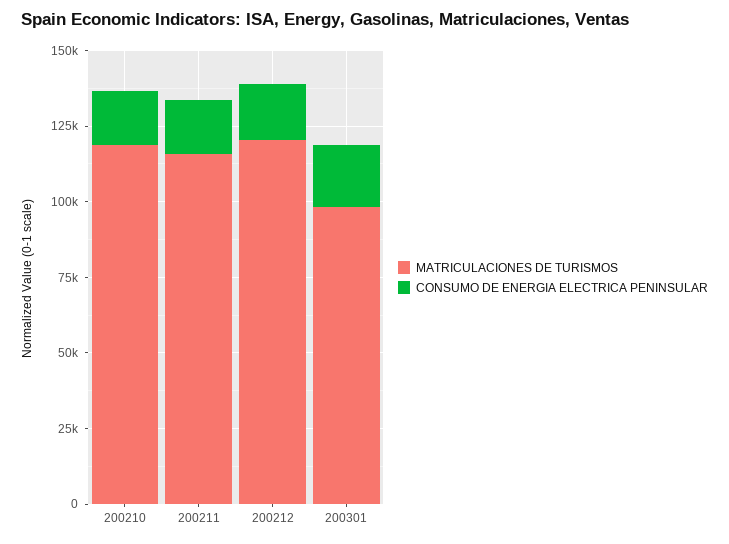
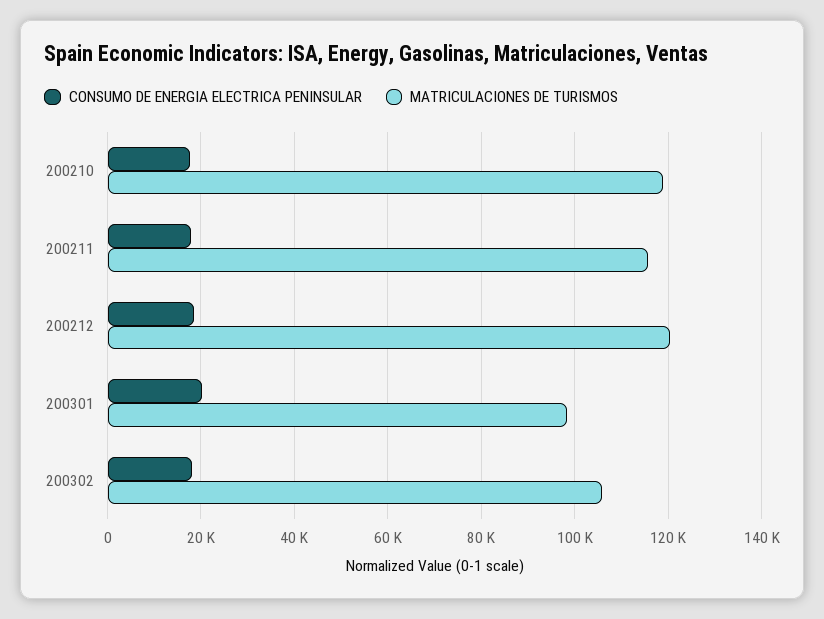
CONSUMO DE ENERGIA ELECTRICA PENINSULAR, 200302: none -> 18000
MATRICULACIONES DE TURISMOS, 200302: none -> 106000

